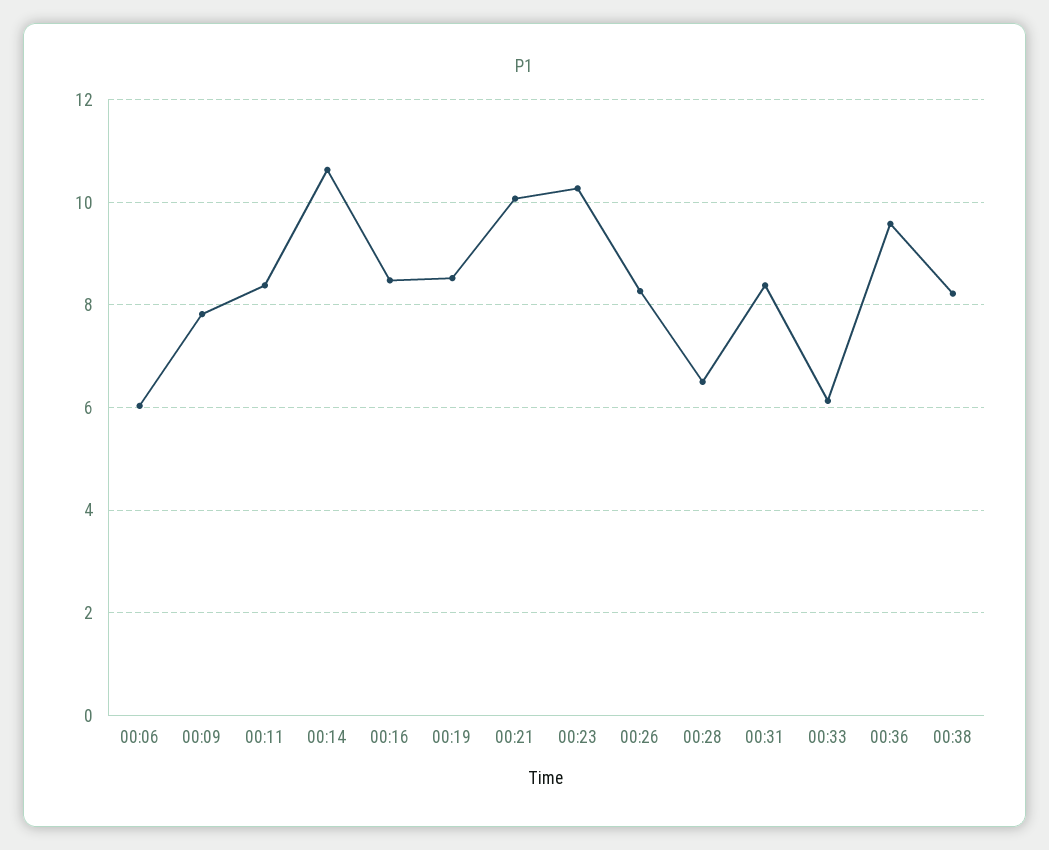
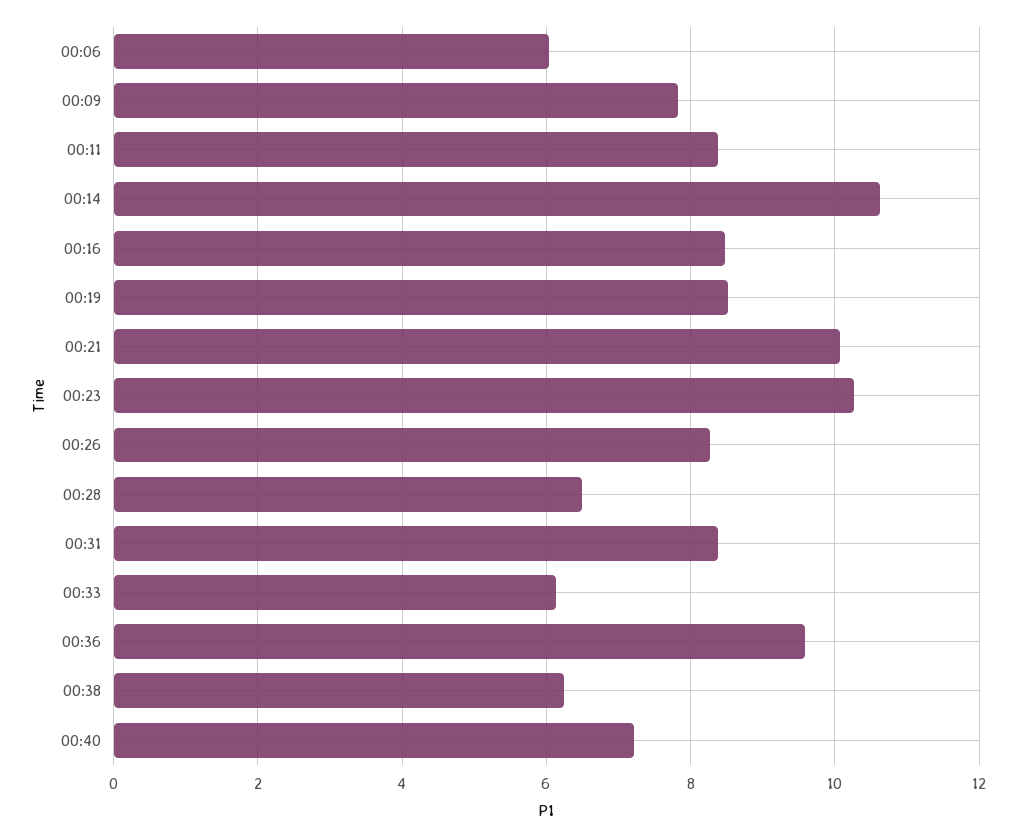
00:38: 8.2 -> 6.2
00:40: none -> 7.2

